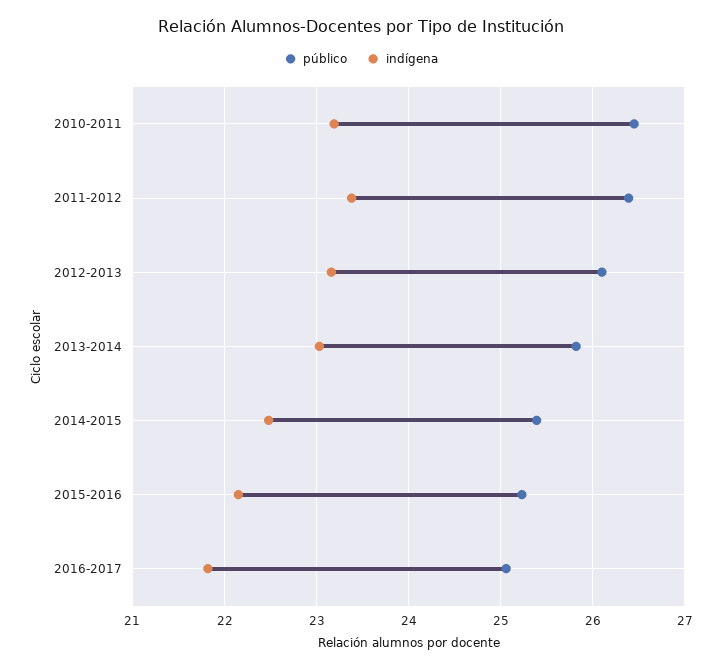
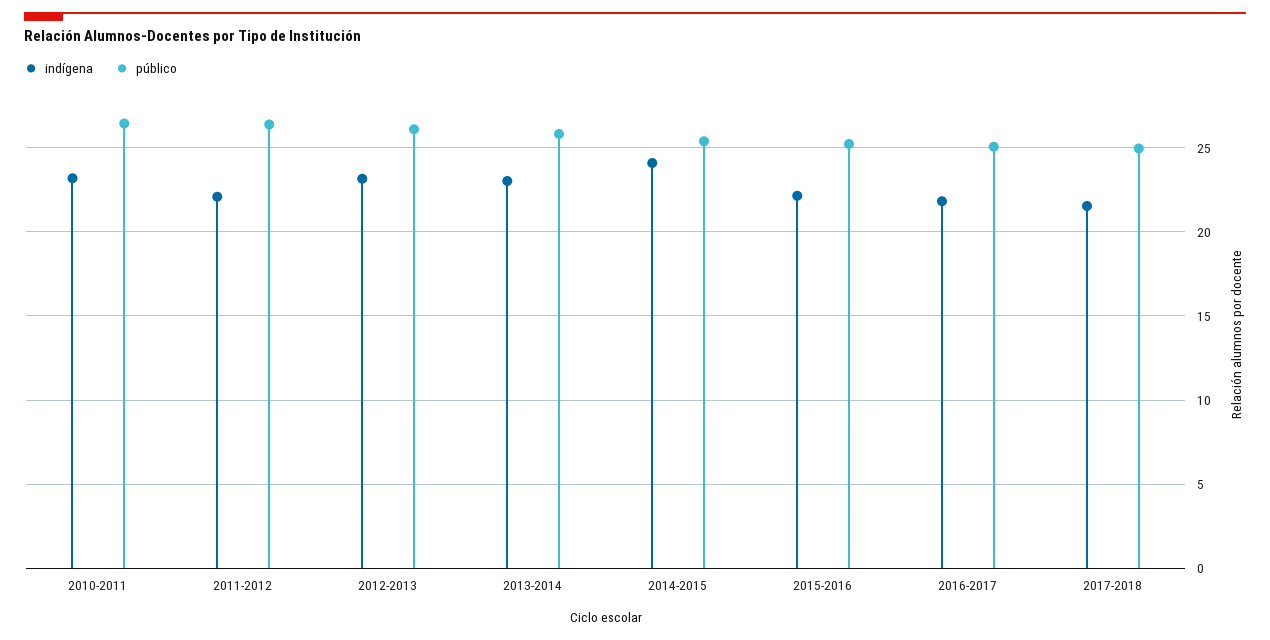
indígena, 2011-2012: 23.4 -> 22
indígena, 2014-2015: 22.5 -> 24
indígena, 2017-2018: none -> 21.5
público, 2017-2018: none -> 25

